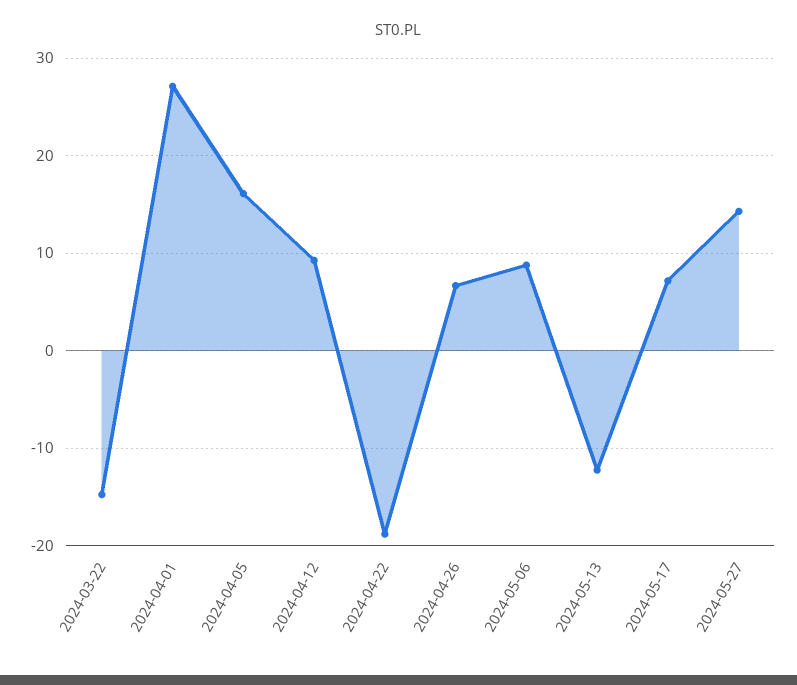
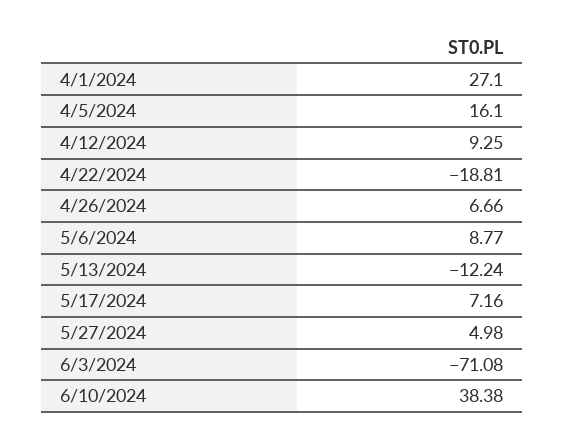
2024-03-22: -15 -> none
2024-05-27: 14 -> 4.98
6/3/2024: none -> -71.08
6/10/2024: none -> 38.38

